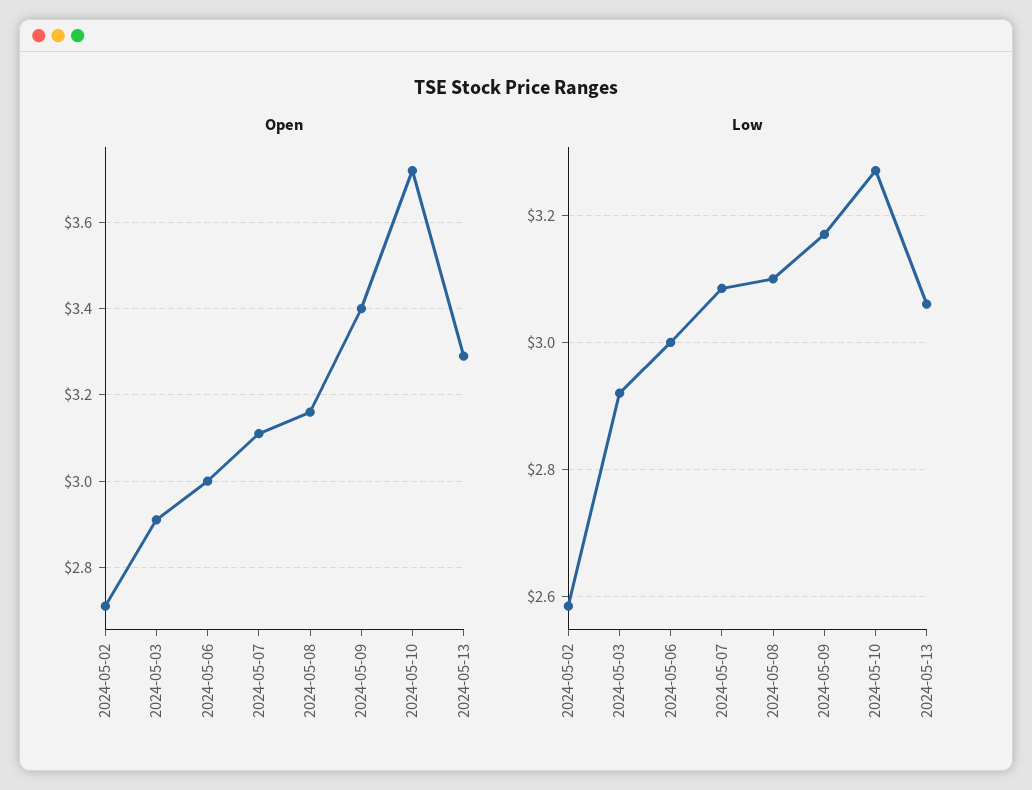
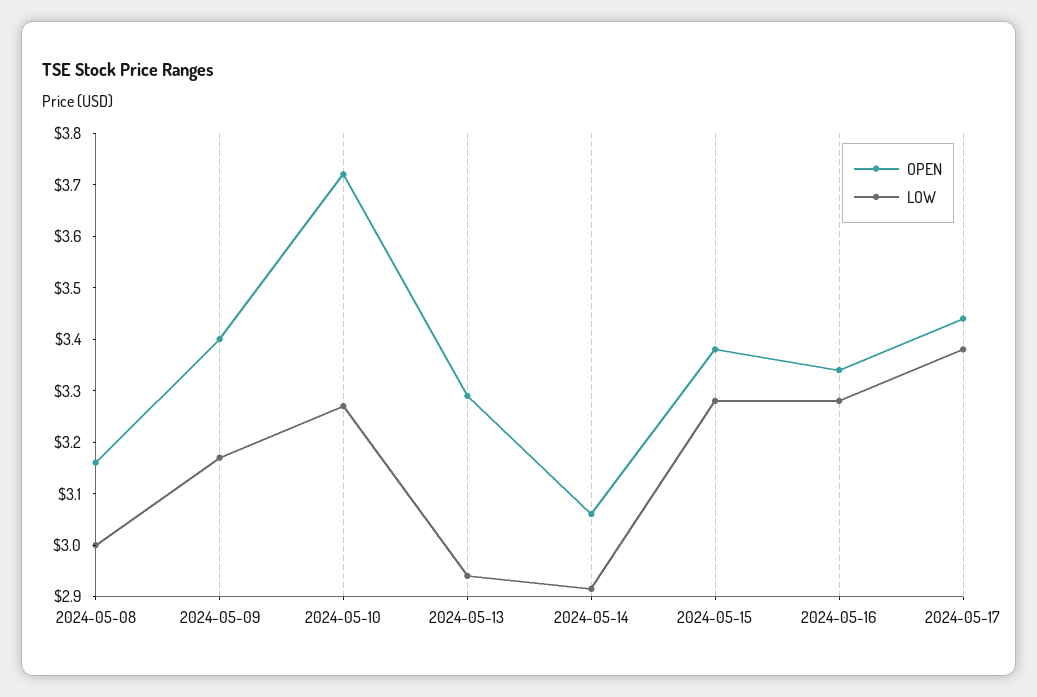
Open, 2024-05-02: 2.7 -> none
Open, 2024-05-03: 2.9 -> none
Open, 2024-05-06: 3 -> none
Open, 2024-05-07: 3.1 -> none
Low, 2024-05-02: 2.58 -> none
Low, 2024-05-03: 2.92 -> none
Low, 2024-05-06: 3 -> none
Low, 2024-05-07: 3.08 -> none
Low, 2024-05-08: 3.1 -> 3
Low, 2024-05-13: 3.06 -> 2.94
Open, 2024-05-14: none -> 3.06
Low, 2024-05-14: none -> 2.92
Open, 2024-05-15: none -> 3.38
Low, 2024-05-15: none -> 3.28
Open, 2024-05-16: none -> 3.34
Low, 2024-05-16: none -> 3.28
Open, 2024-05-17: none -> 3.44
Low, 2024-05-17: none -> 3.38

